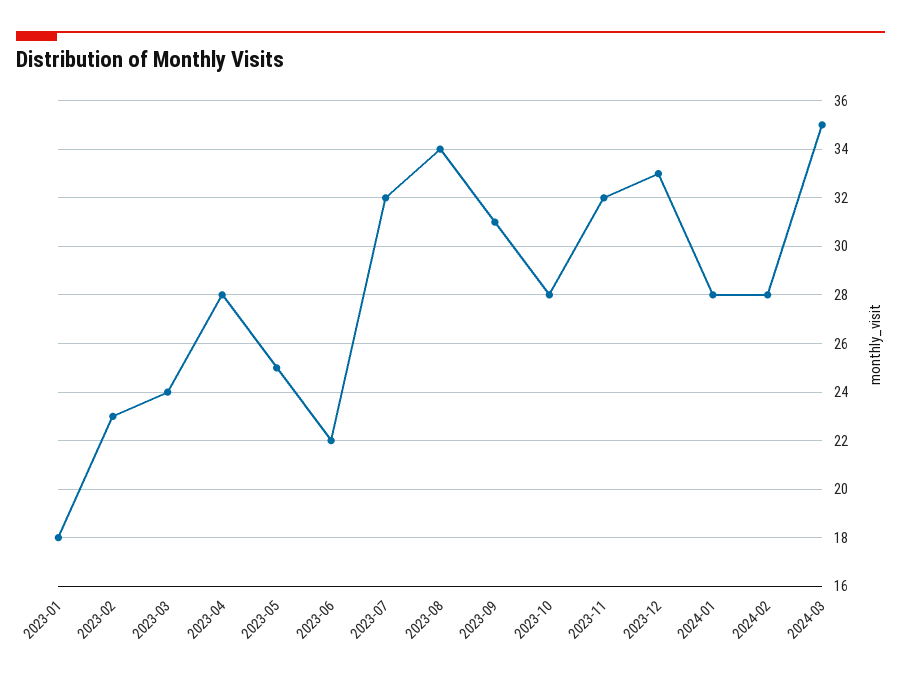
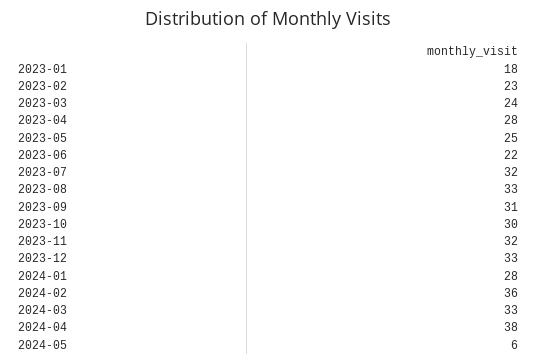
2023-08: 34 -> 33
2023-10: 28 -> 30
2024-02: 28 -> 36
2024-03: 35 -> 33
2024-04: none -> 38
2024-05: none -> 6

